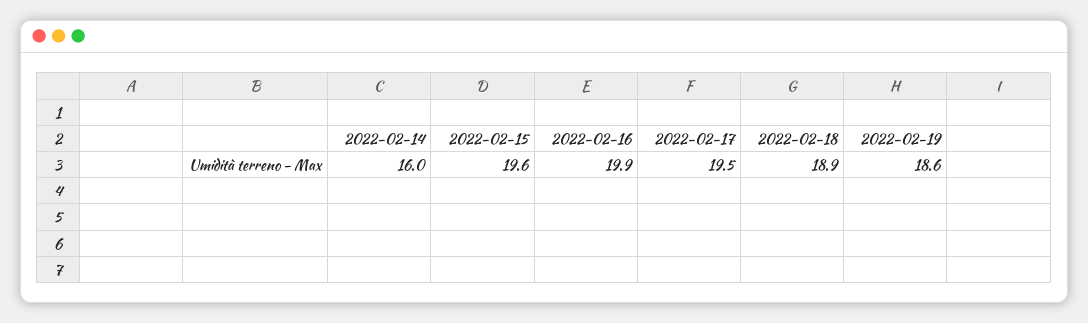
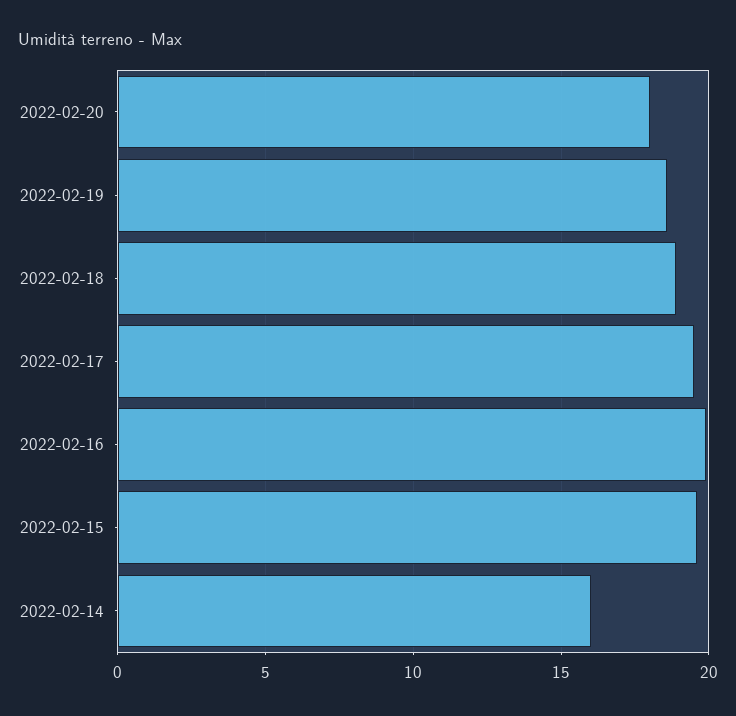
2022-02-20: none -> 18

